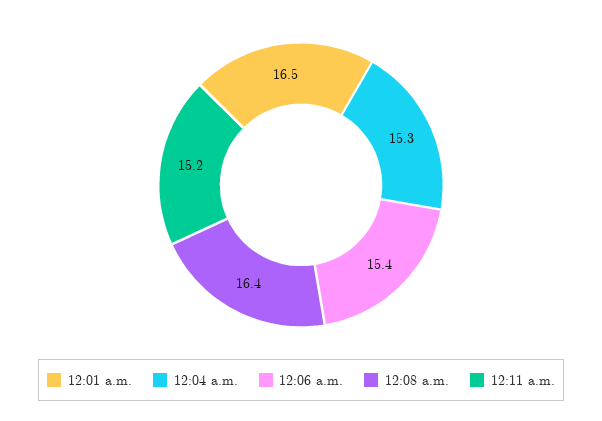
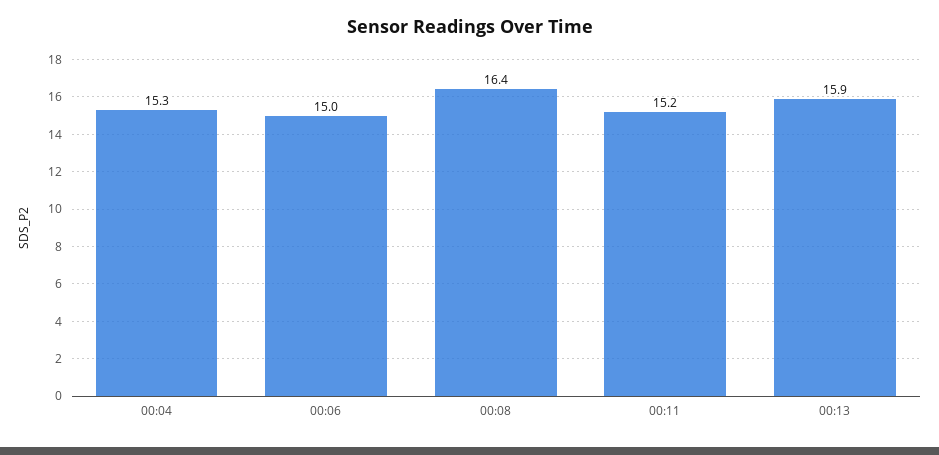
12:01 a.m.: 16.5 -> none
12:06 a.m.: 15.4 -> 15
00:13: none -> 15.9

